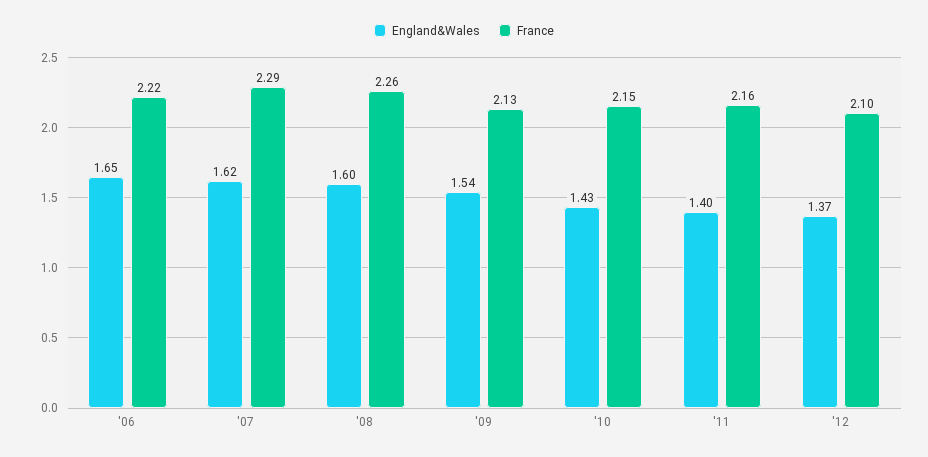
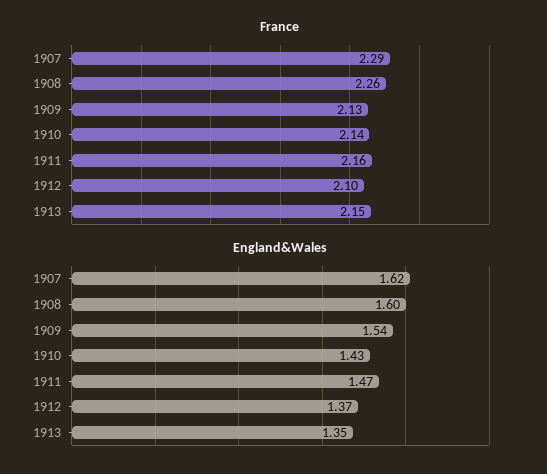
England&Wales, '06: 1.65 -> none
France, '06: 2.22 -> none
France, '10: 2.15 -> 2.14
England&Wales, '11: 1.4 -> 1.47
France, 1913: none -> 2.15
England&Wales, 1913: none -> 1.35

